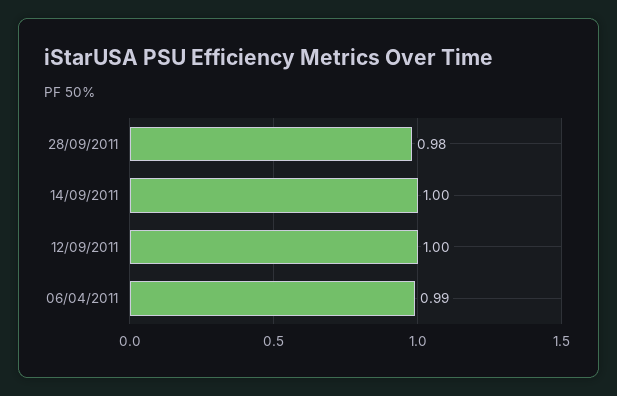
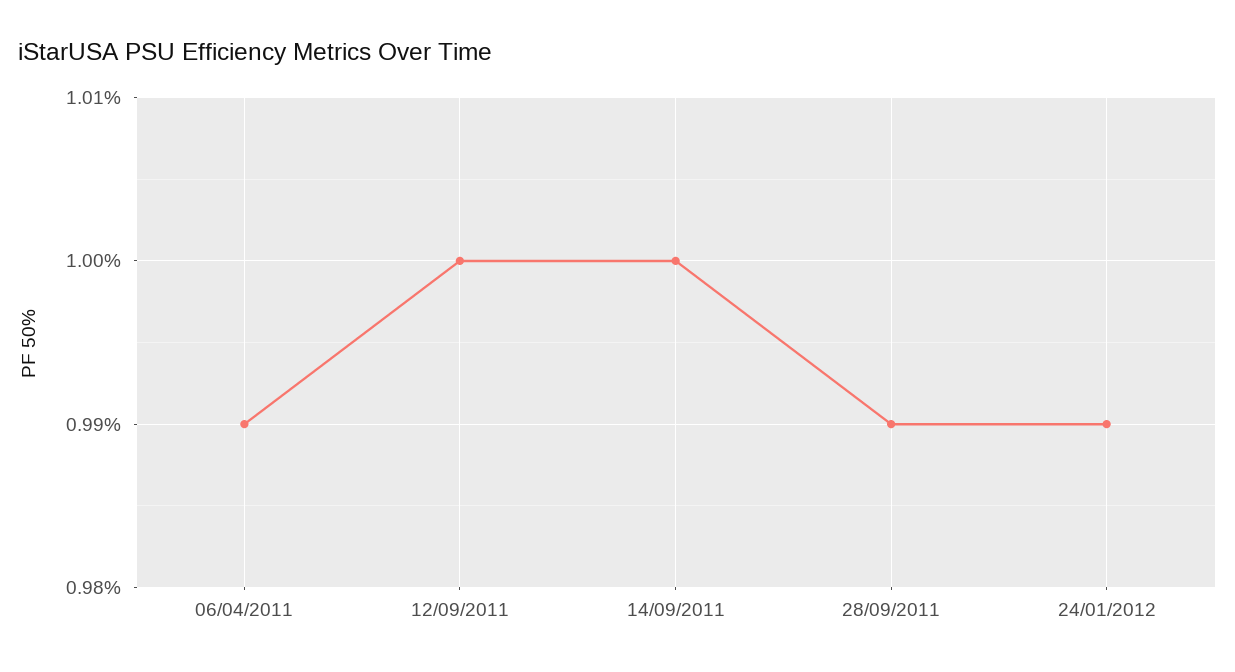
28/09/2011: 0.98 -> 0.99
24/01/2012: none -> 0.99

